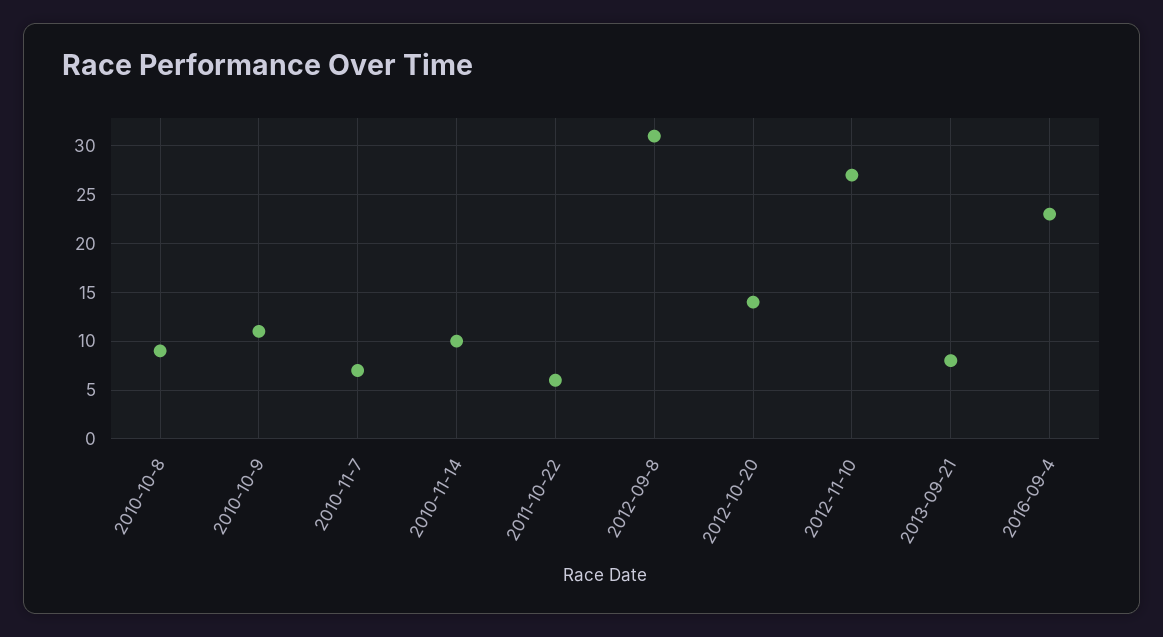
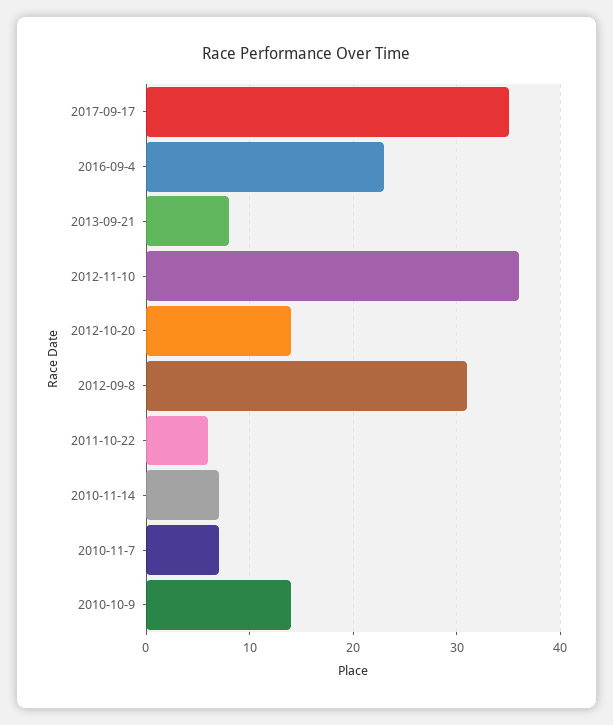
2010-10-8: 9 -> none
2010-10-9: 11 -> 14
2010-11-14: 10 -> 7
2012-11-10: 27 -> 36
2017-09-17: none -> 35

